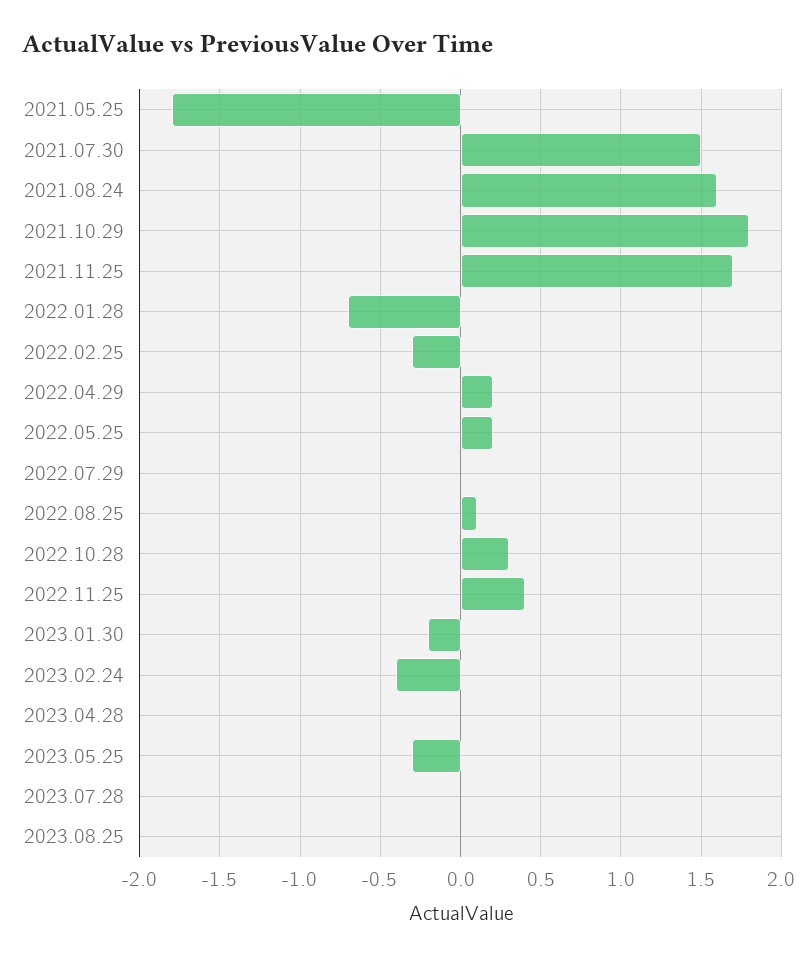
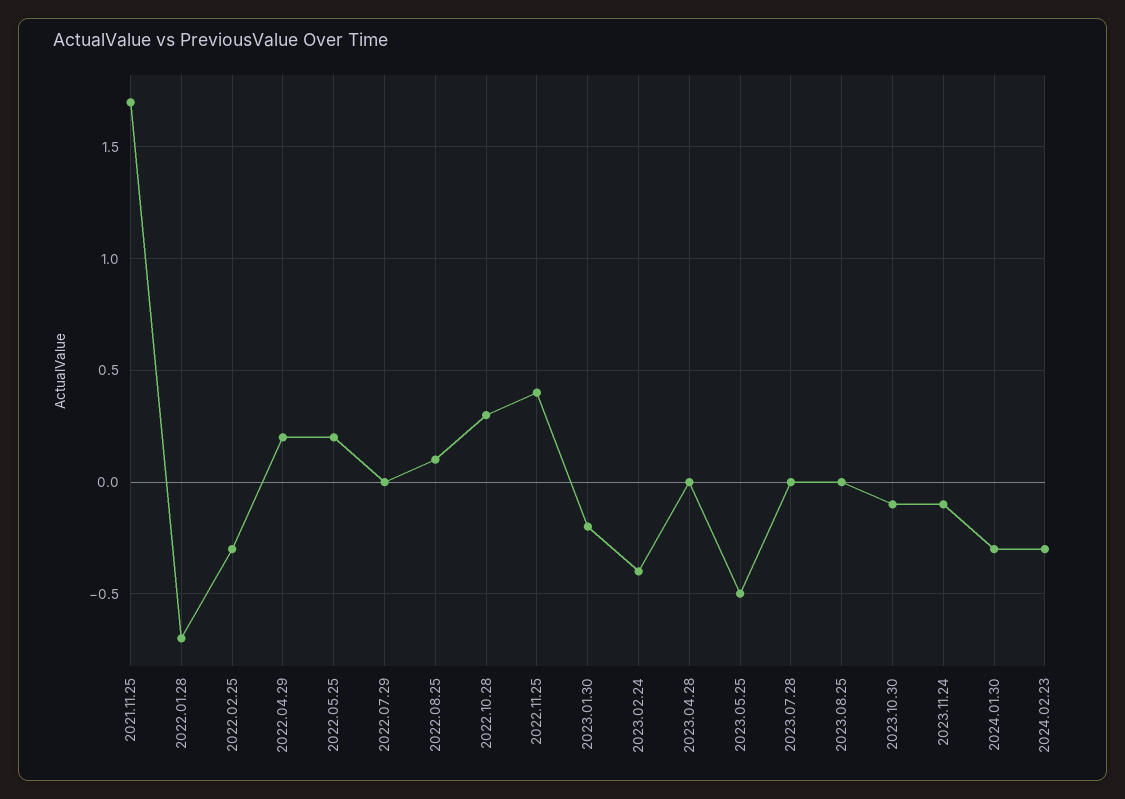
2021.05.25: -1.8 -> none
2021.07.30: 1.5 -> none
2021.08.24: 1.6 -> none
2021.10.29: 1.8 -> none
2023.05.25: -0.3 -> -0.5
2023.10.30: none -> -0.1
2023.11.24: none -> -0.1
2024.01.30: none -> -0.3
2024.02.23: none -> -0.3

